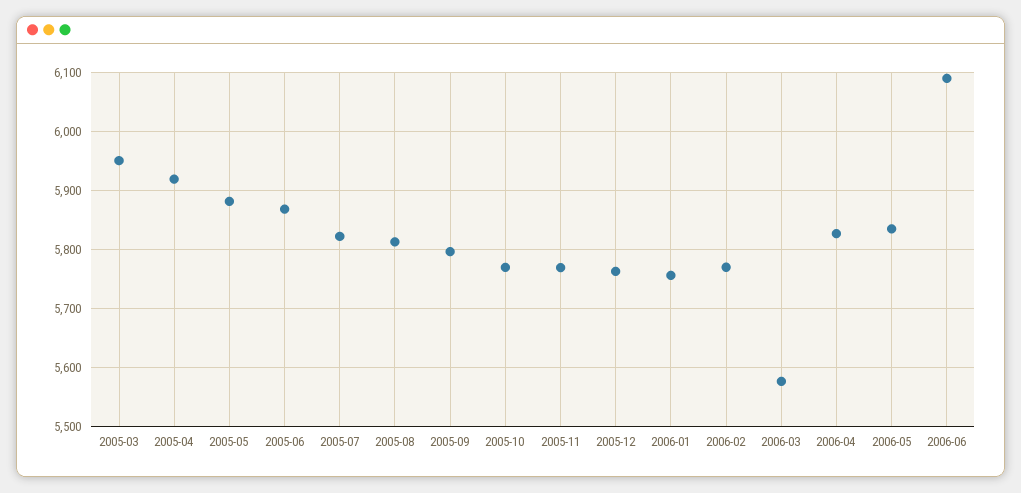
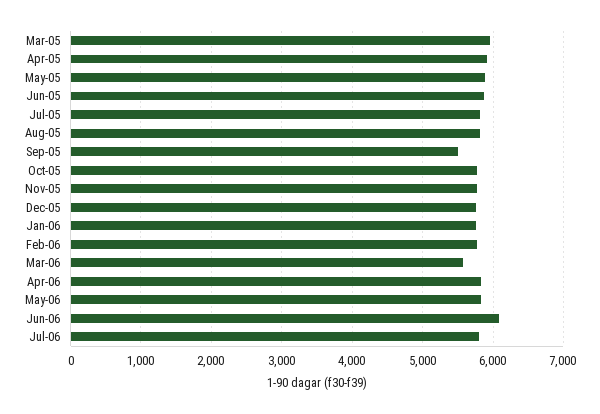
2005-09: 5800 -> 5500
Jul-06: none -> 5800

